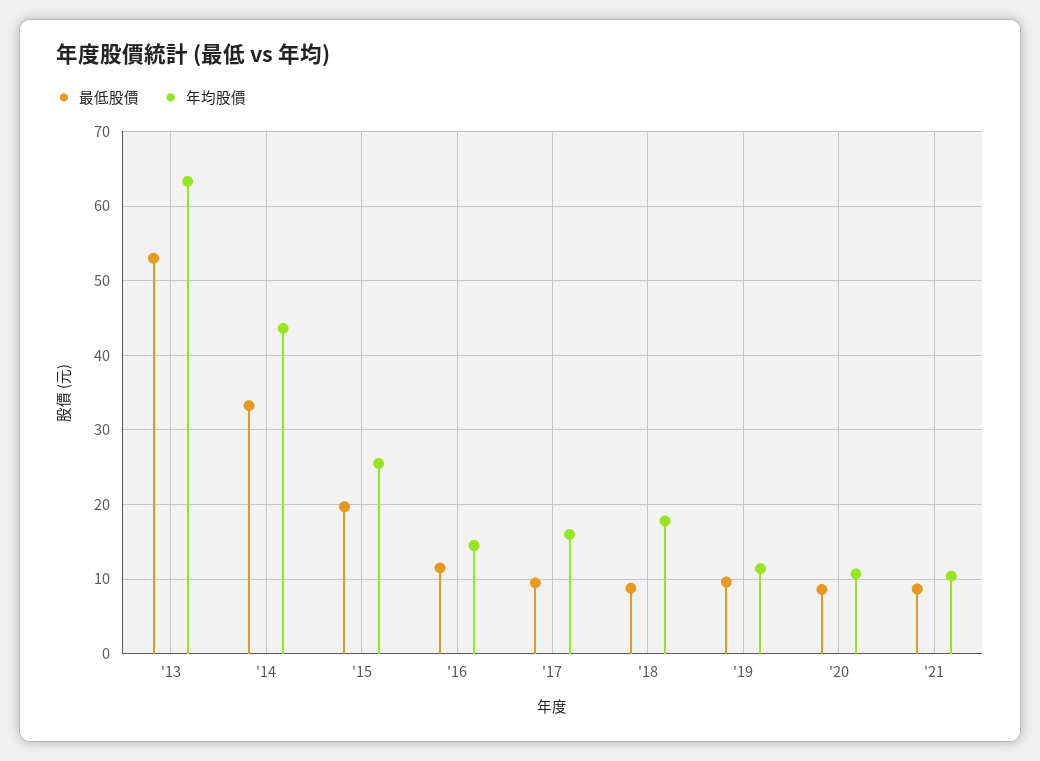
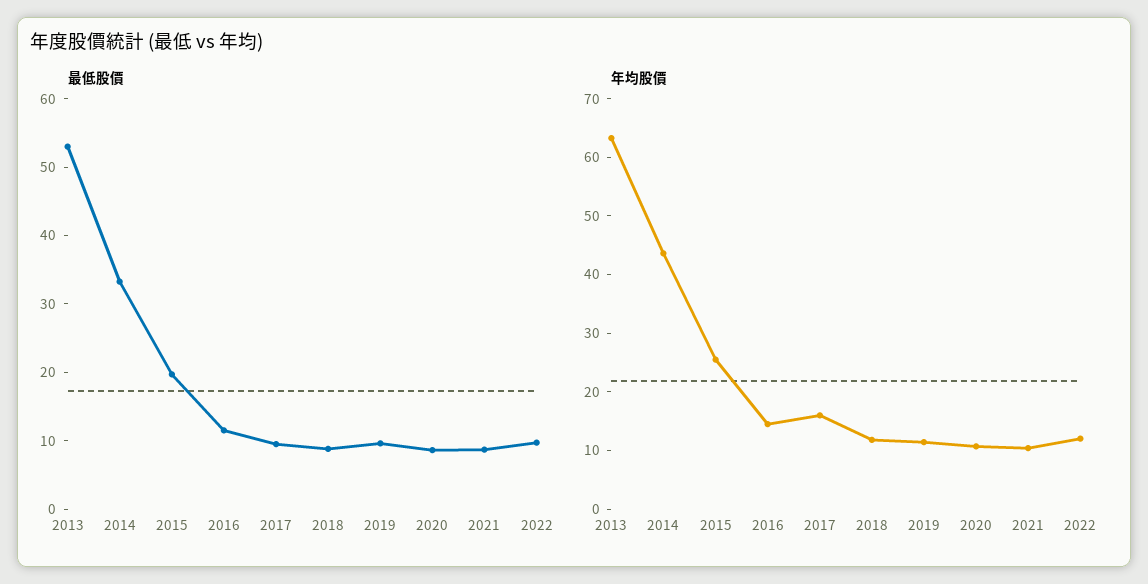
年均股價, '18: 18 -> 12
最低股價, 2022: none -> 10
年均股價, 2022: none -> 12

